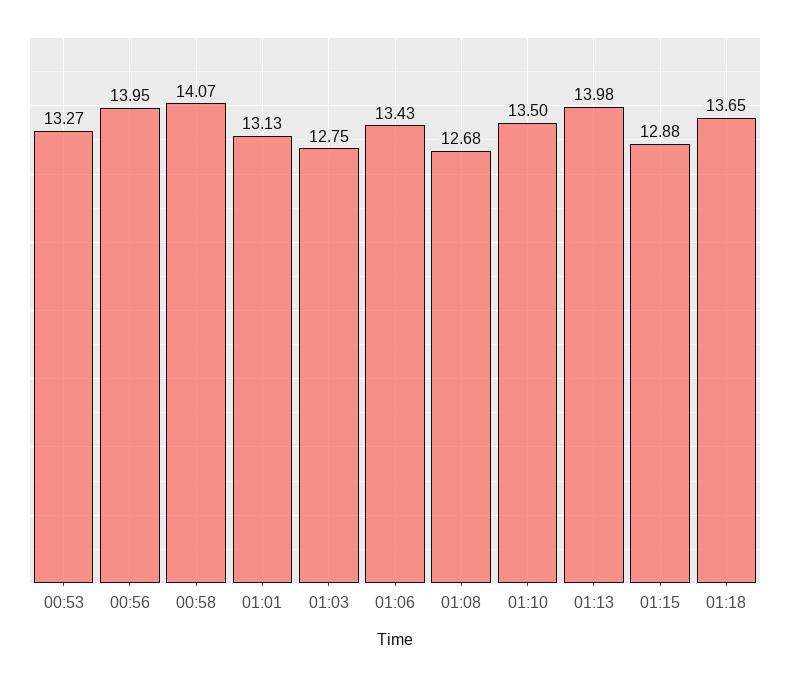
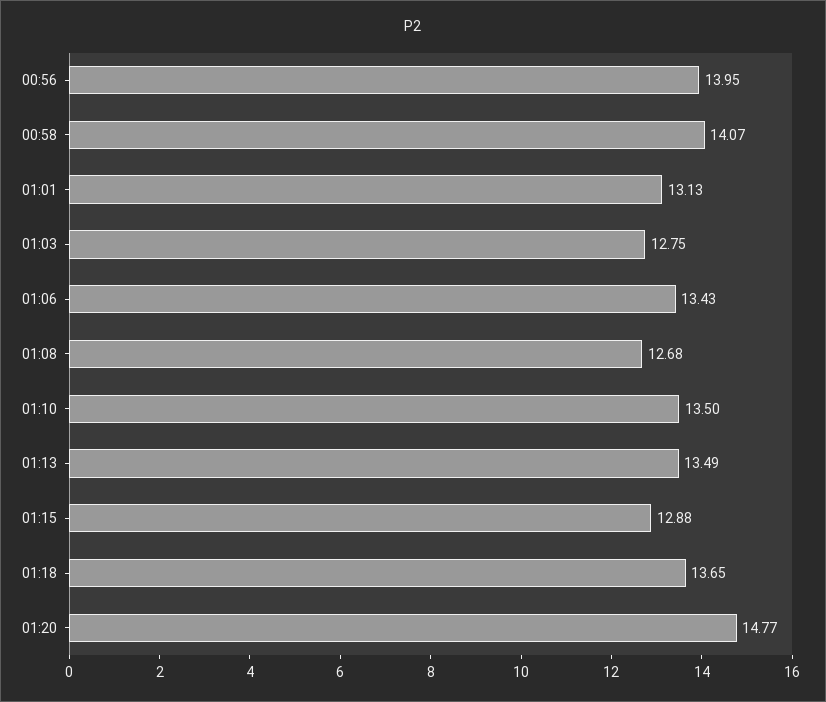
00:53: 13.27 -> none
01:13: 13.98 -> 13.49
01:20: none -> 14.77

